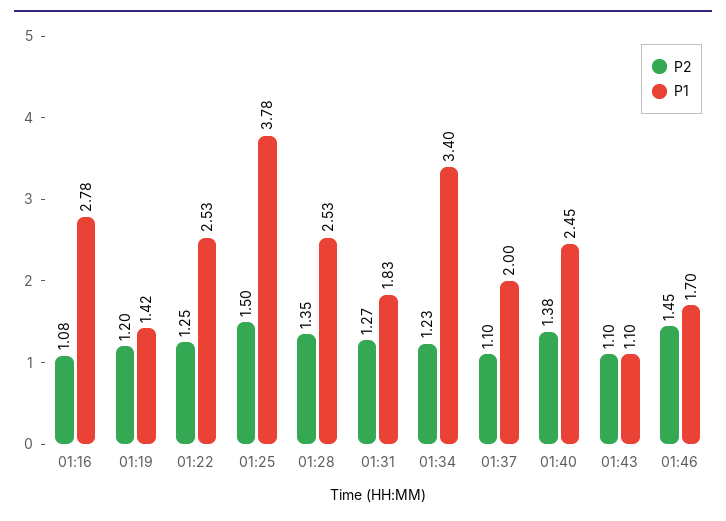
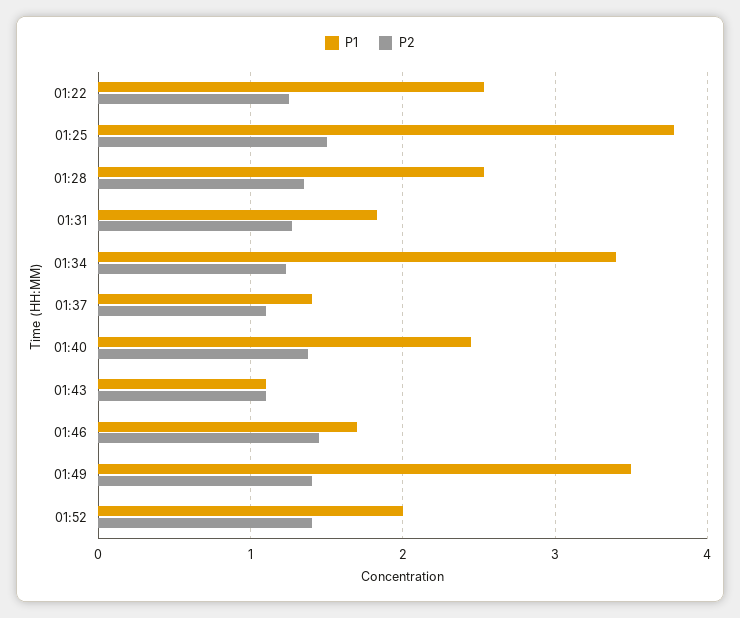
P2, 01:16: 1.08 -> none
P1, 01:16: 2.78 -> none
P2, 01:19: 1.2 -> none
P1, 01:19: 1.42 -> none
P1, 01:37: 2 -> 1.4
P1, 01:49: none -> 3.5
P2, 01:49: none -> 1.4
P1, 01:52: none -> 2
P2, 01:52: none -> 1.4

